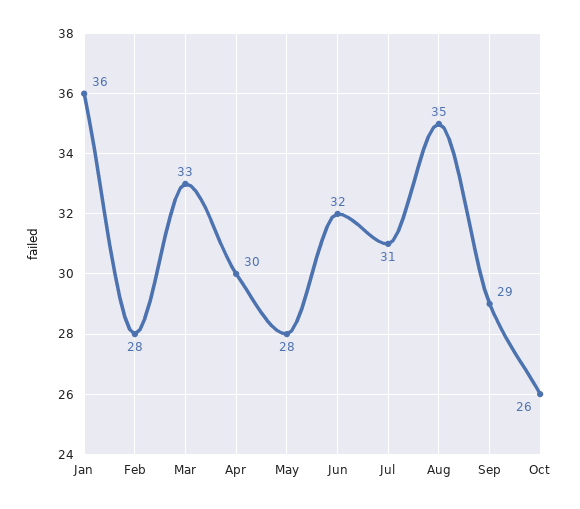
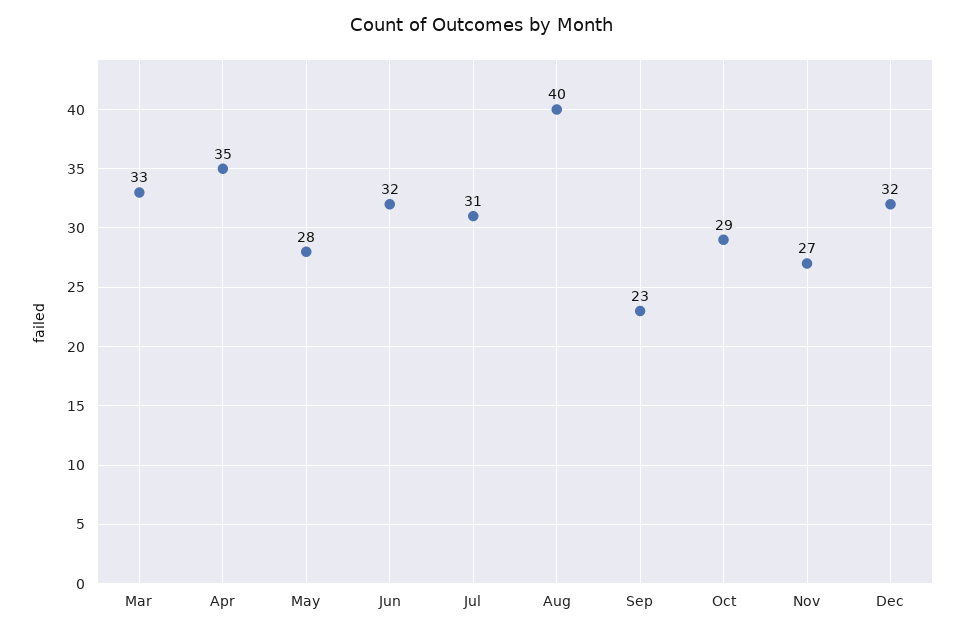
Jan: 36 -> none
Feb: 28 -> none
Apr: 30 -> 35
Aug: 35 -> 40
Sep: 29 -> 23
Oct: 26 -> 29
Nov: none -> 27
Dec: none -> 32

